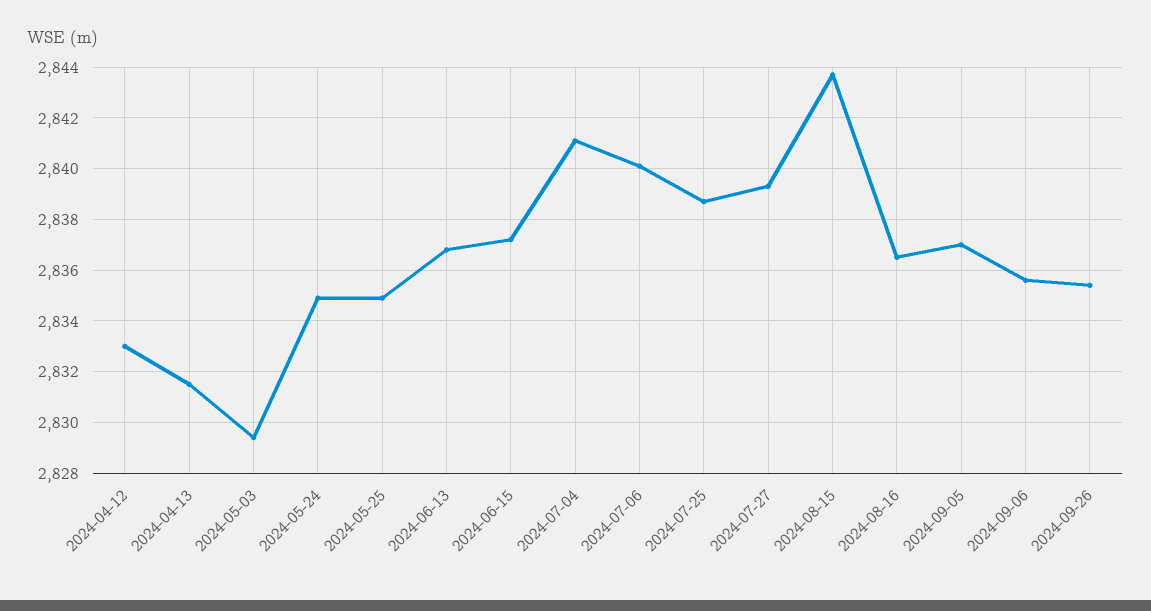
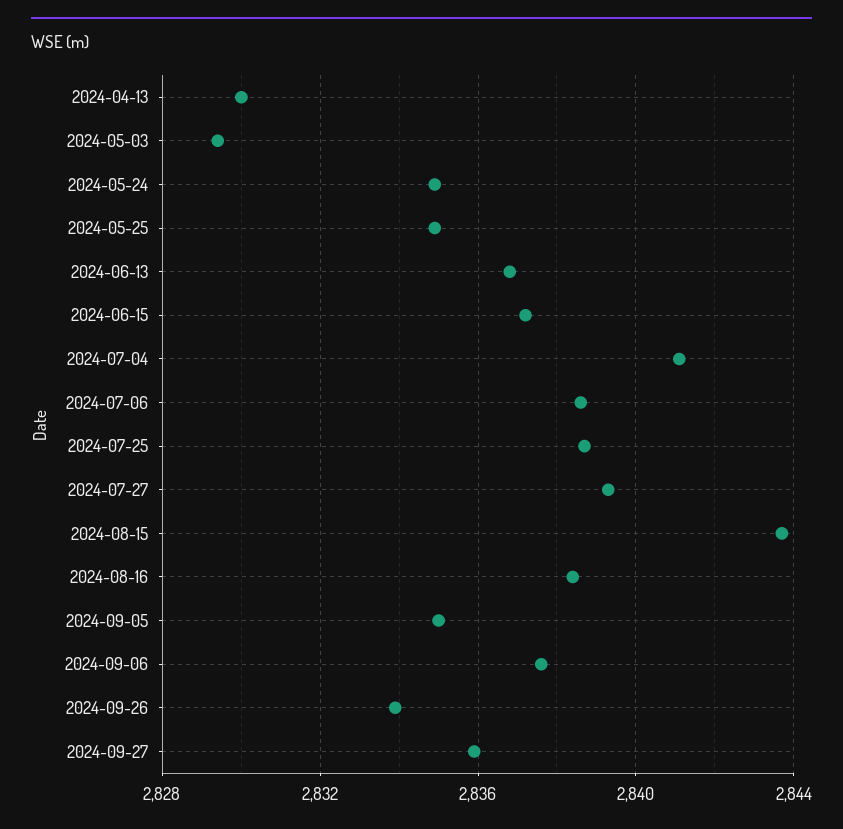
2024-04-12: 2833 -> none
2024-04-13: 2831.5 -> 2830
2024-07-06: 2840 -> 2838.5
2024-08-16: 2836.5 -> 2838.5
2024-09-05: 2837 -> 2835
2024-09-06: 2835.5 -> 2837.5
2024-09-26: 2835.5 -> 2834
2024-09-27: none -> 2836

